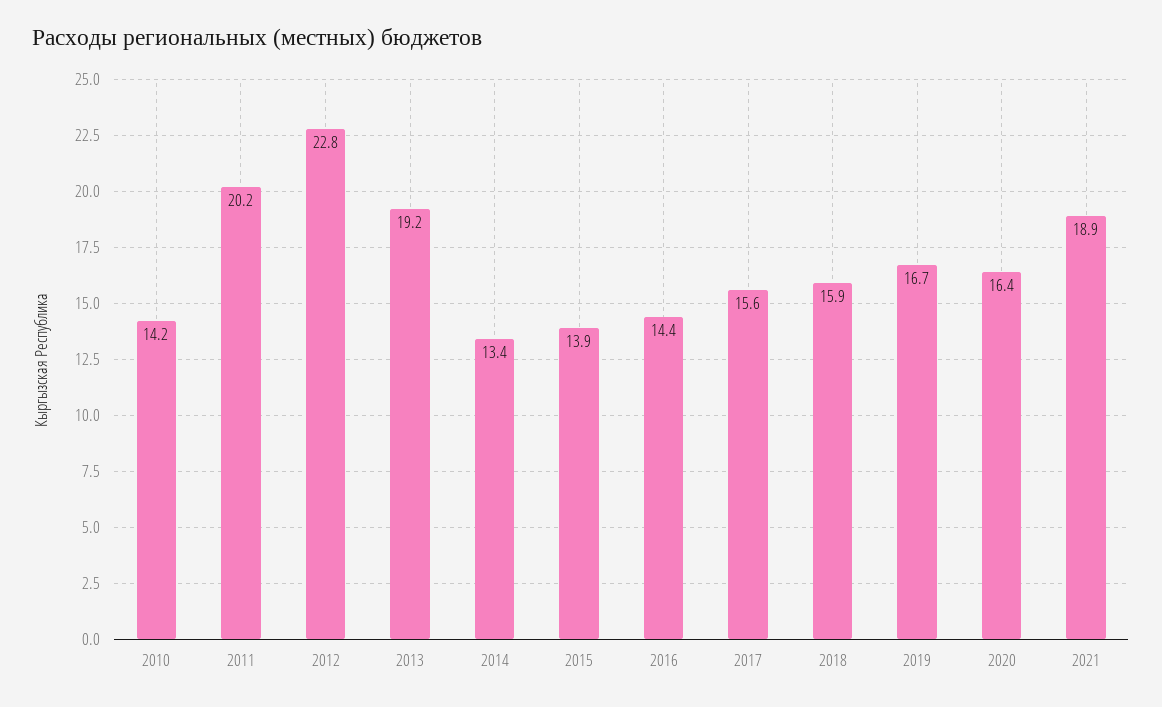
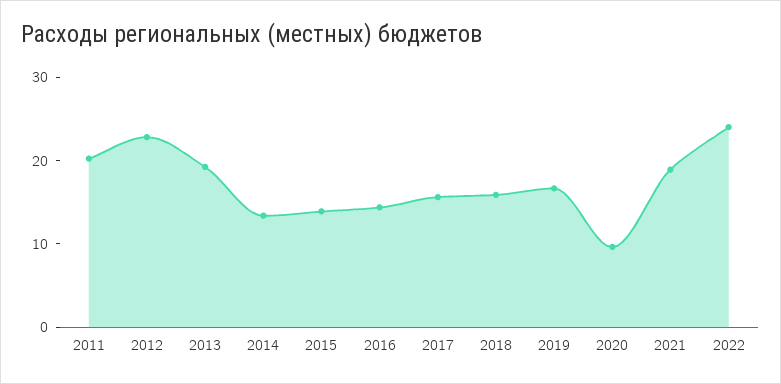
2010: 14.2 -> none
2020: 16.4 -> 10
2022: none -> 24

